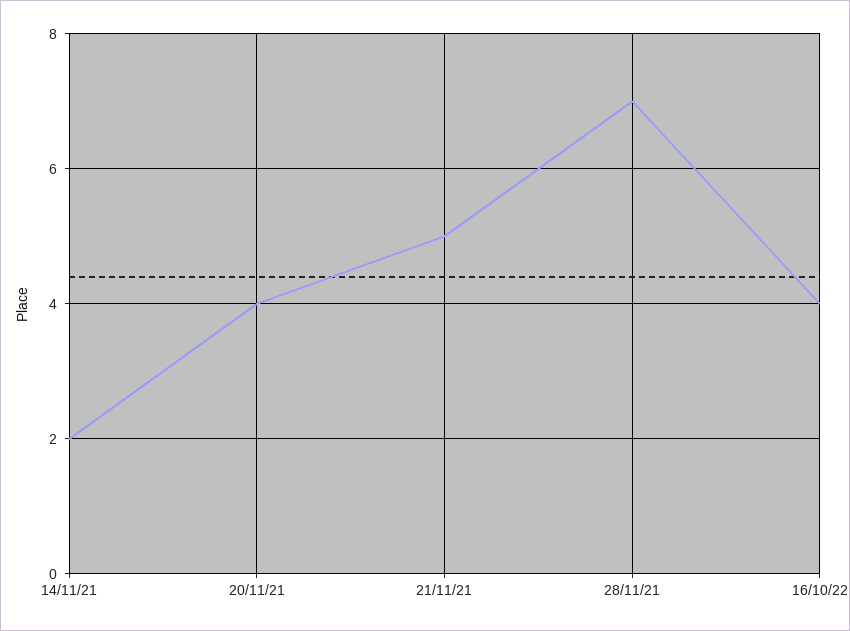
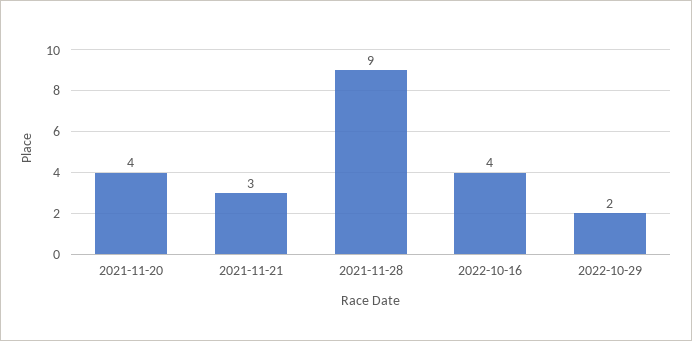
14/11/21: 2 -> none
21/11/21: 5 -> 3
28/11/21: 7 -> 9
2022-10-29: none -> 2

